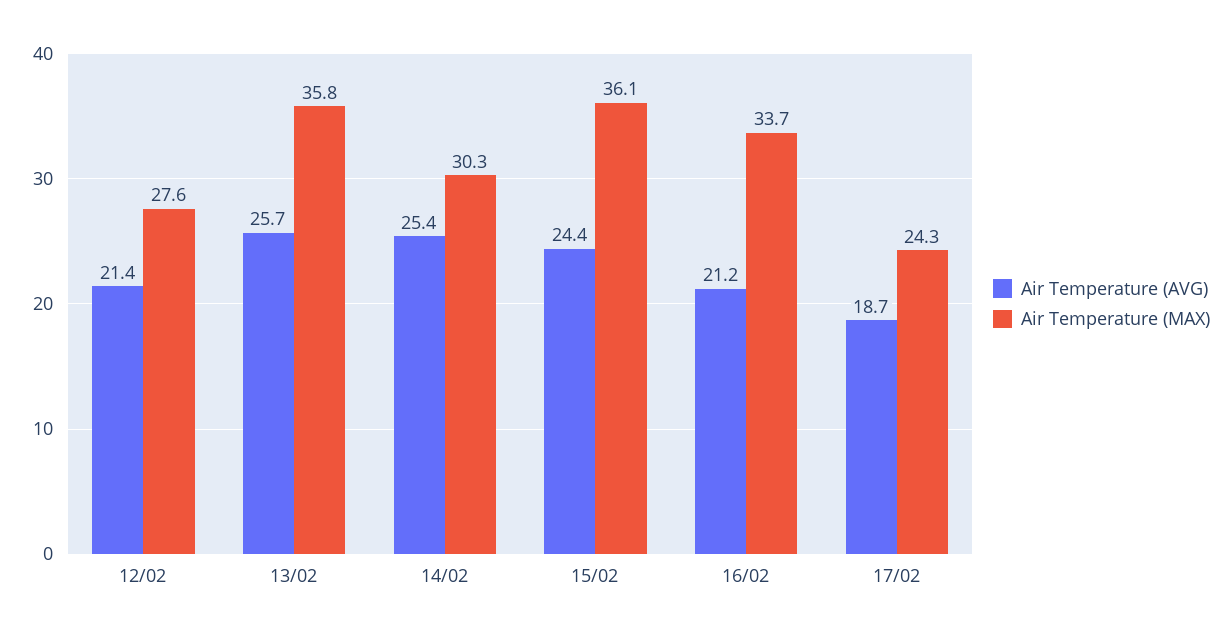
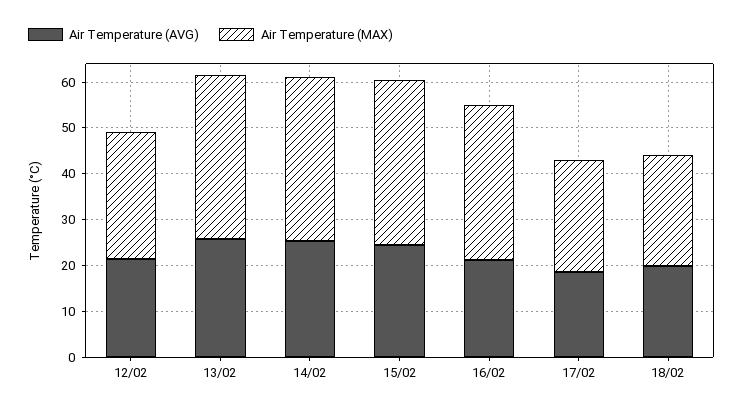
Air Temperature (MAX), 14/02: 30.3 -> 36
Air Temperature (AVG), 18/02: none -> 20
Air Temperature (MAX), 18/02: none -> 24

